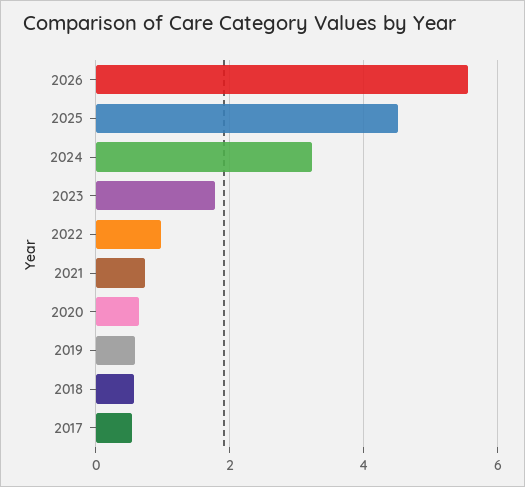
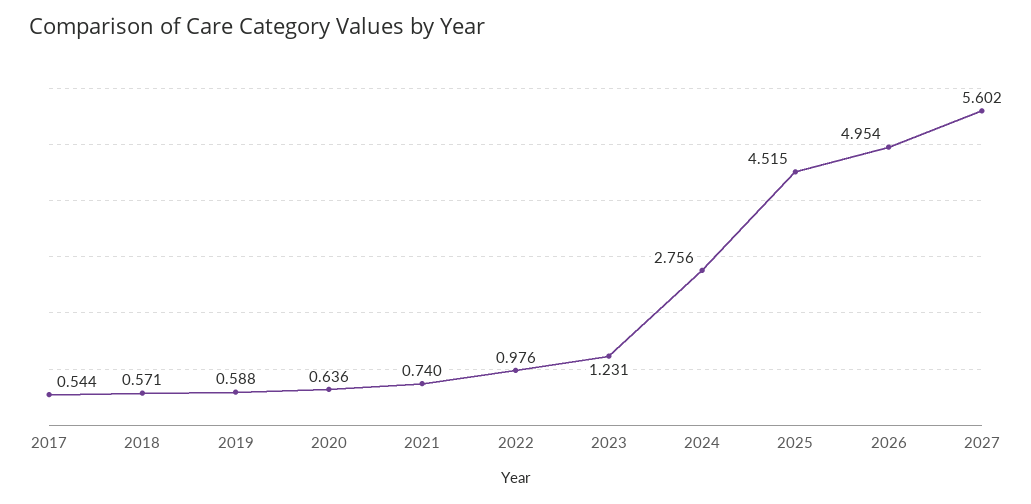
2026: 5.6 -> 4.954
2024: 3.2 -> 2.756
2023: 1.8 -> 1.231
2027: none -> 5.602

